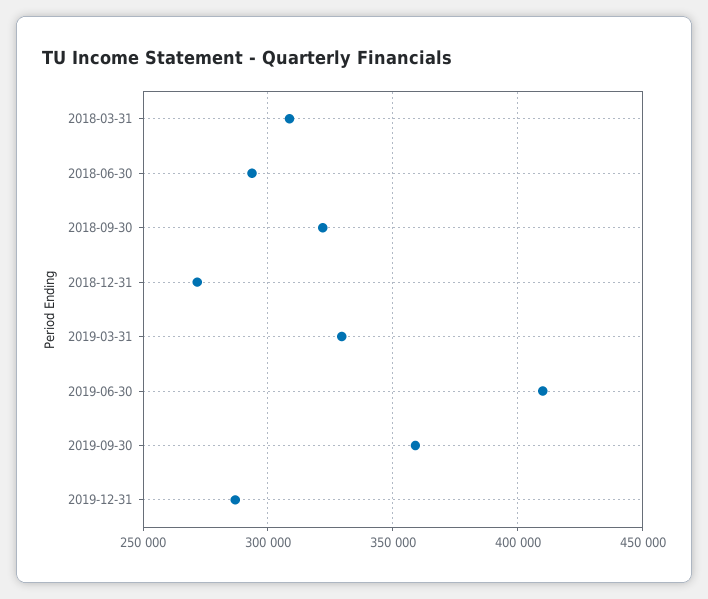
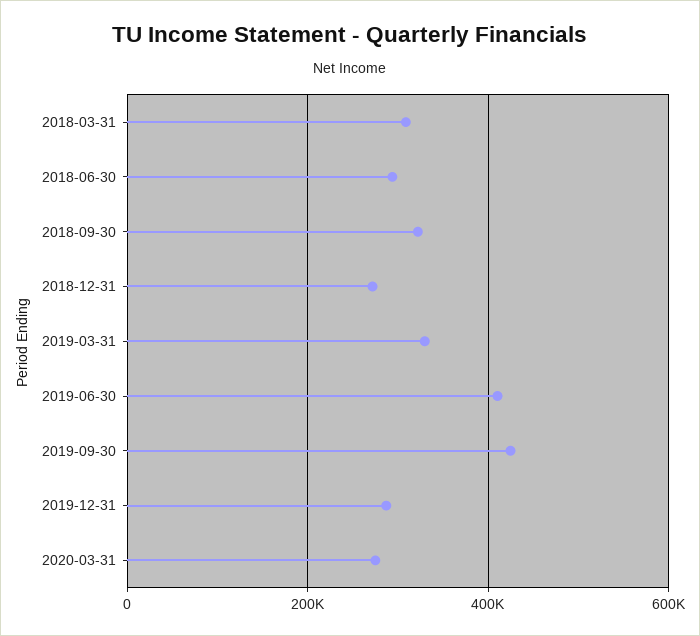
2019-09-30: 360000 -> 420000
2020-03-31: none -> 280000

